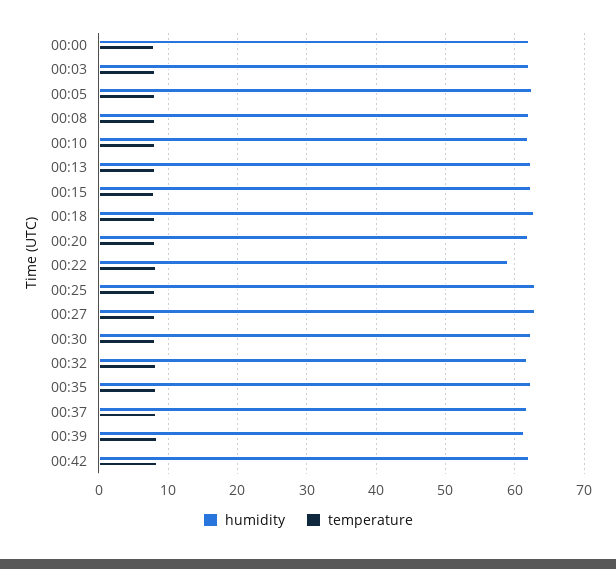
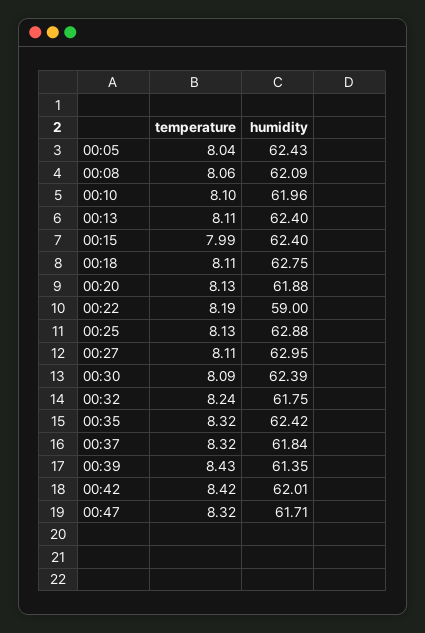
humidity, 00:00: 62 -> none
temperature, 00:00: 8 -> none
humidity, 00:03: 62 -> none
temperature, 00:03: 8 -> none
temperature, 00:47: none -> 8.32
humidity, 00:47: none -> 61.71

